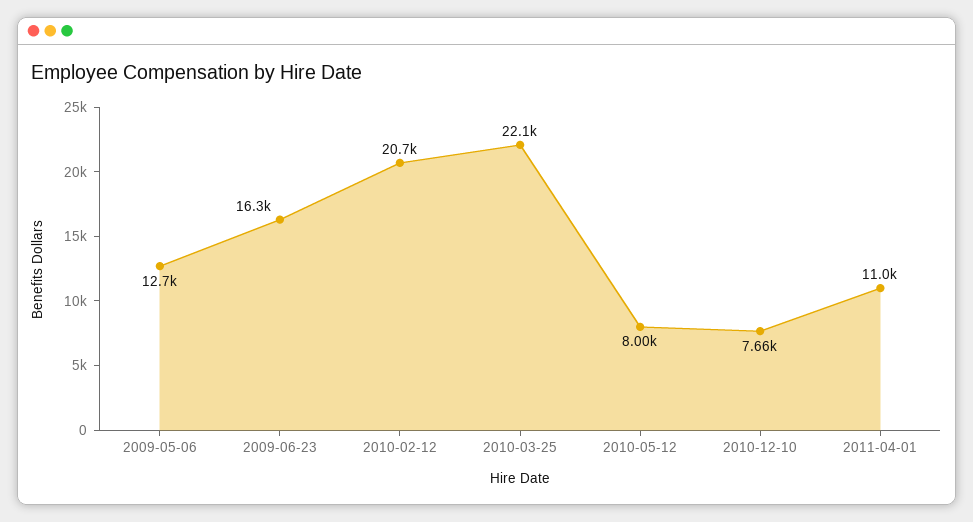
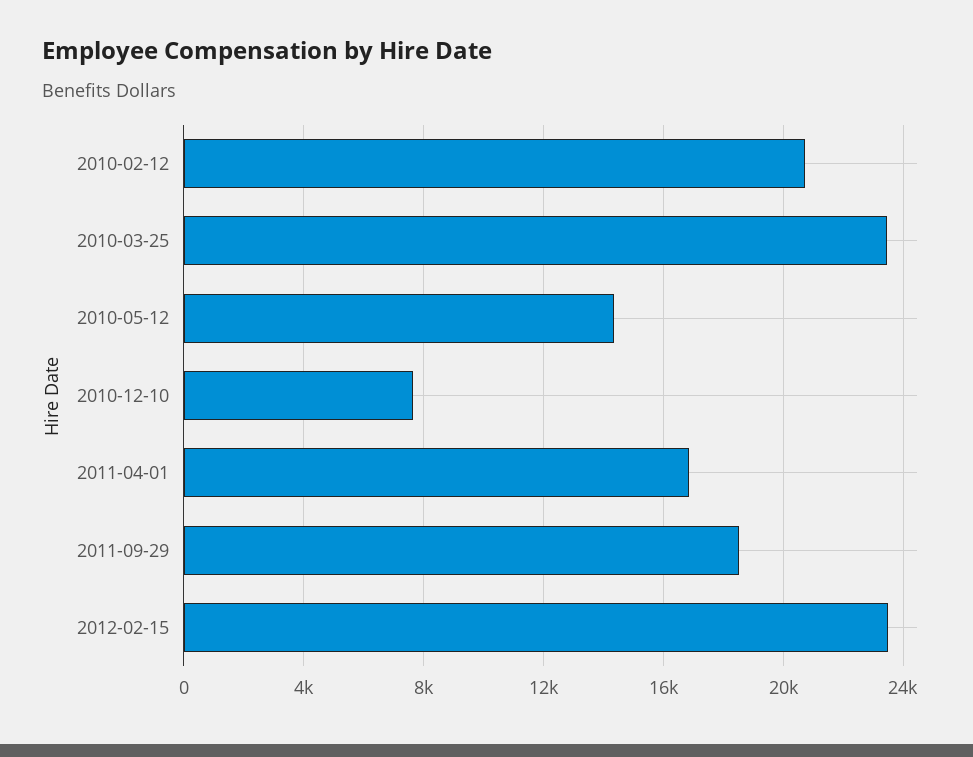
2009-05-06: 12700 -> none
2009-06-23: 16300 -> none
2010-03-25: 22100 -> 23500
2010-05-12: 8000 -> 14500
2011-04-01: 11000 -> 17000
2011-09-29: none -> 18500
2012-02-15: none -> 23500

